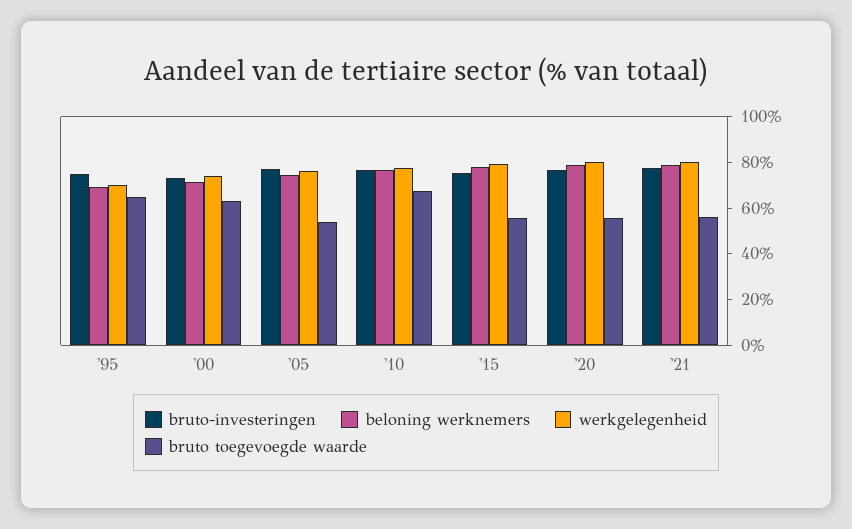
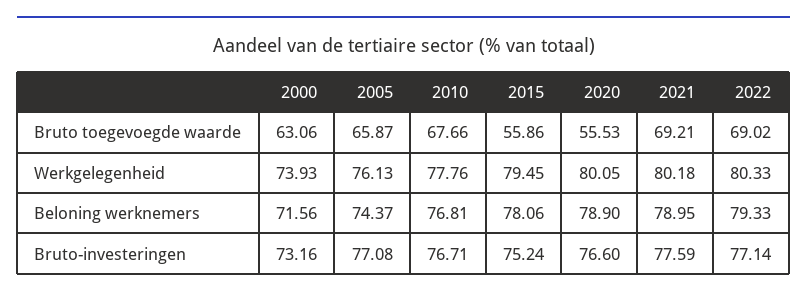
bruto-investeringen, '95: 75 -> none
beloning werknemers, '95: 70 -> none
werkgelegenheid, '95: 70 -> none
bruto toegevoegde waarde, '95: 65 -> none
bruto toegevoegde waarde, '05: 55 -> 65.87
bruto toegevoegde waarde, '21: 55 -> 69.21
bruto toegevoegde waarde, 2022: none -> 69.02
werkgelegenheid, 2022: none -> 80.33
beloning werknemers, 2022: none -> 79.33
bruto-investeringen, 2022: none -> 77.14

